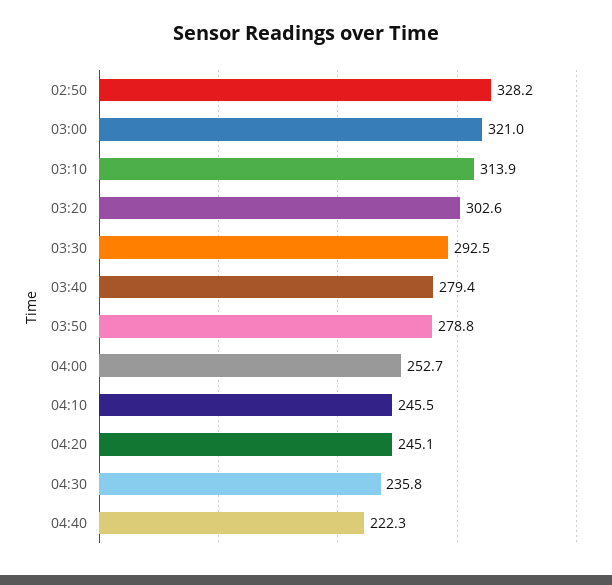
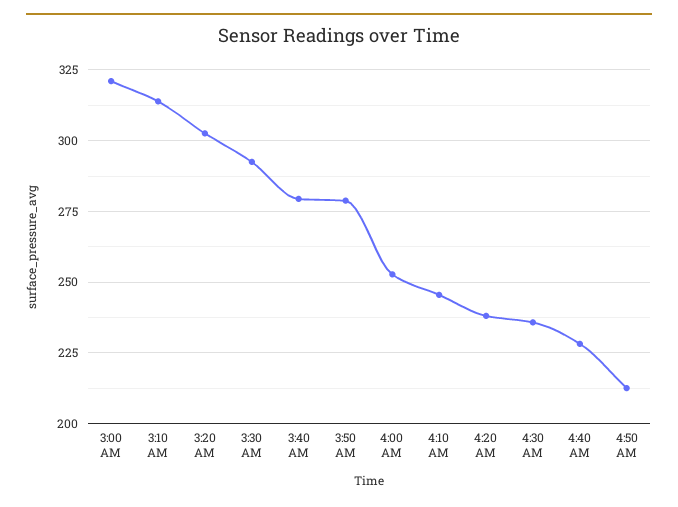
02:50: 328.2 -> none
04:20: 245.1 -> 237.5
04:40: 222.3 -> 227.5
4:50 AM: none -> 212.5

